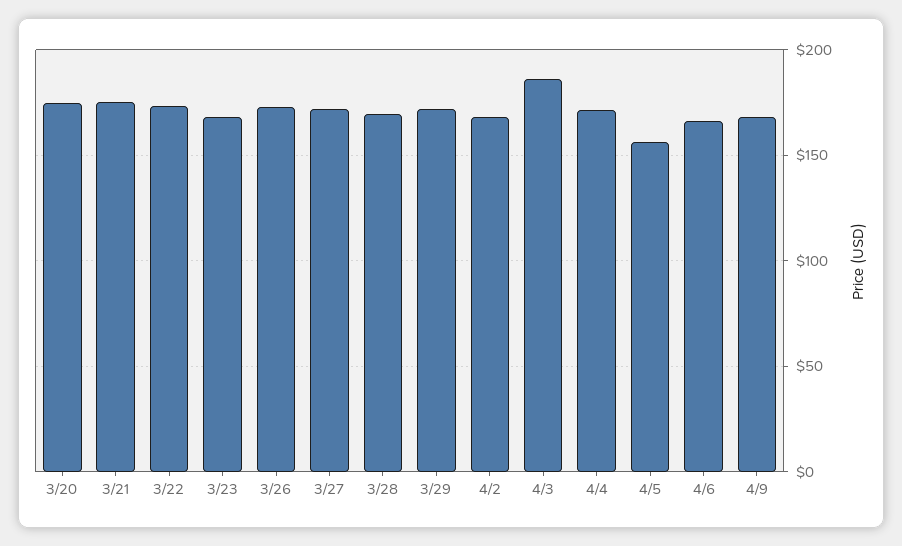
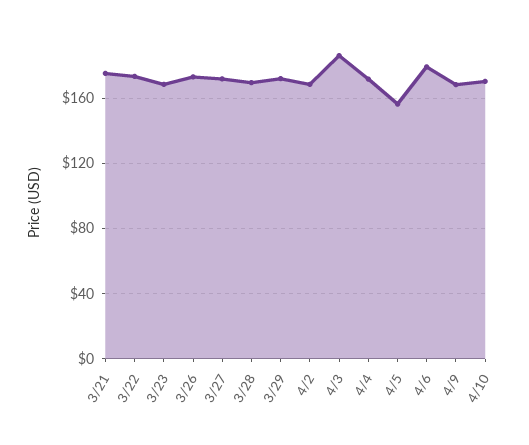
3/20: 175 -> none
4/6: 165 -> 180
4/10: none -> 170

